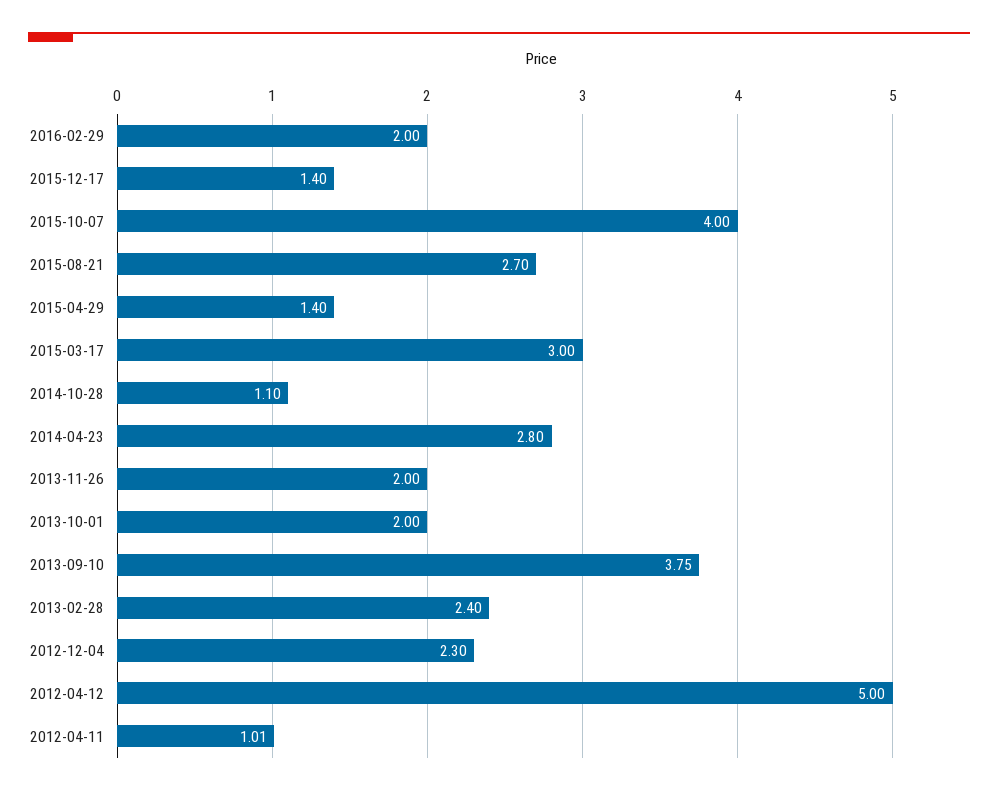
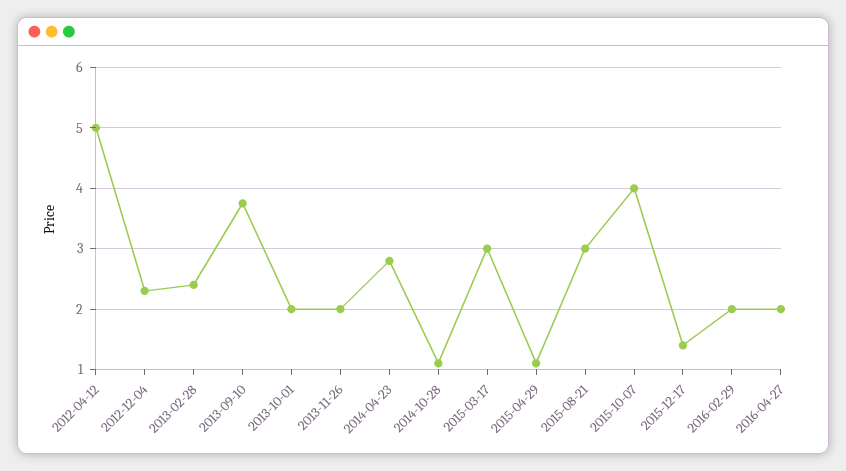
2015-08-21: 2.7 -> 3
2015-04-29: 1.4 -> 1.1
2012-04-11: 1.01 -> none
2016-04-27: none -> 2

